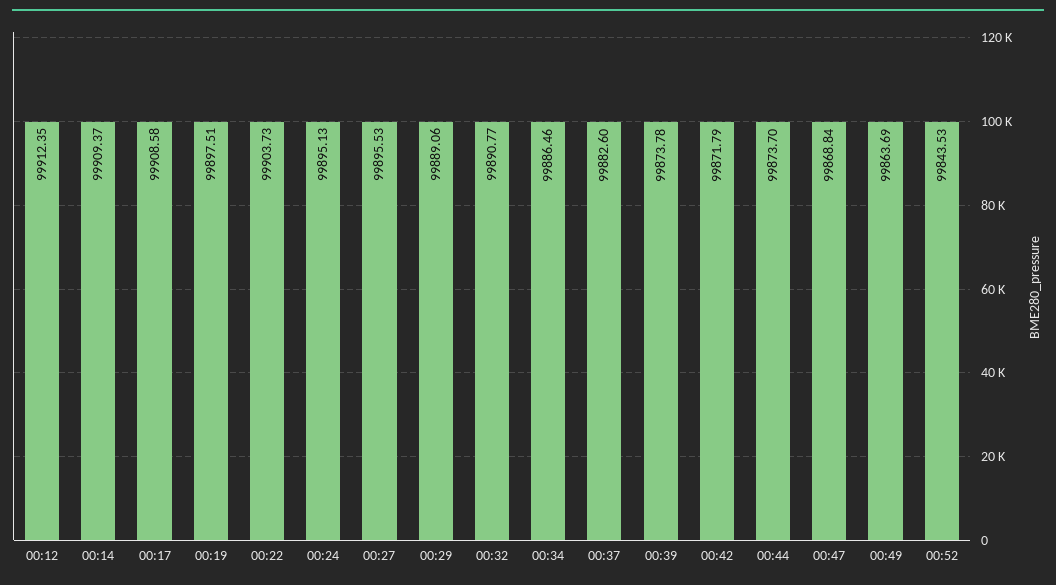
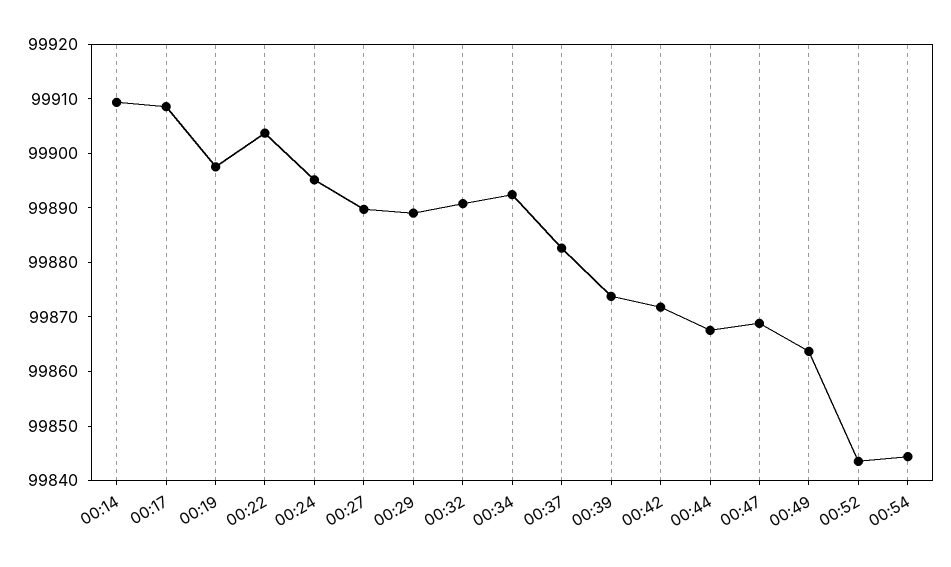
00:12: 99912.35 -> none
00:27: 99895.53 -> 99890
00:34: 99886.46 -> 99892
00:44: 99873.7 -> 99868
00:54: none -> 99844

